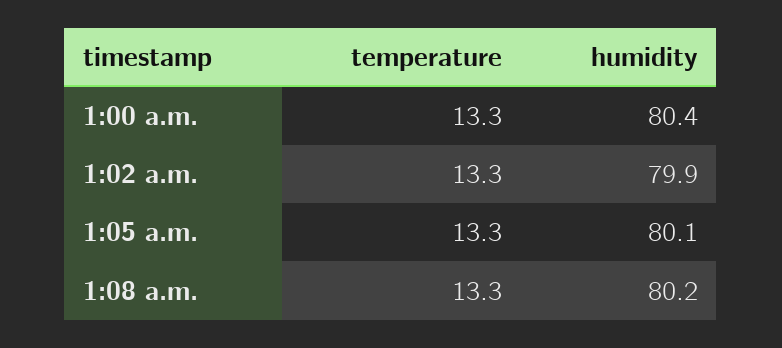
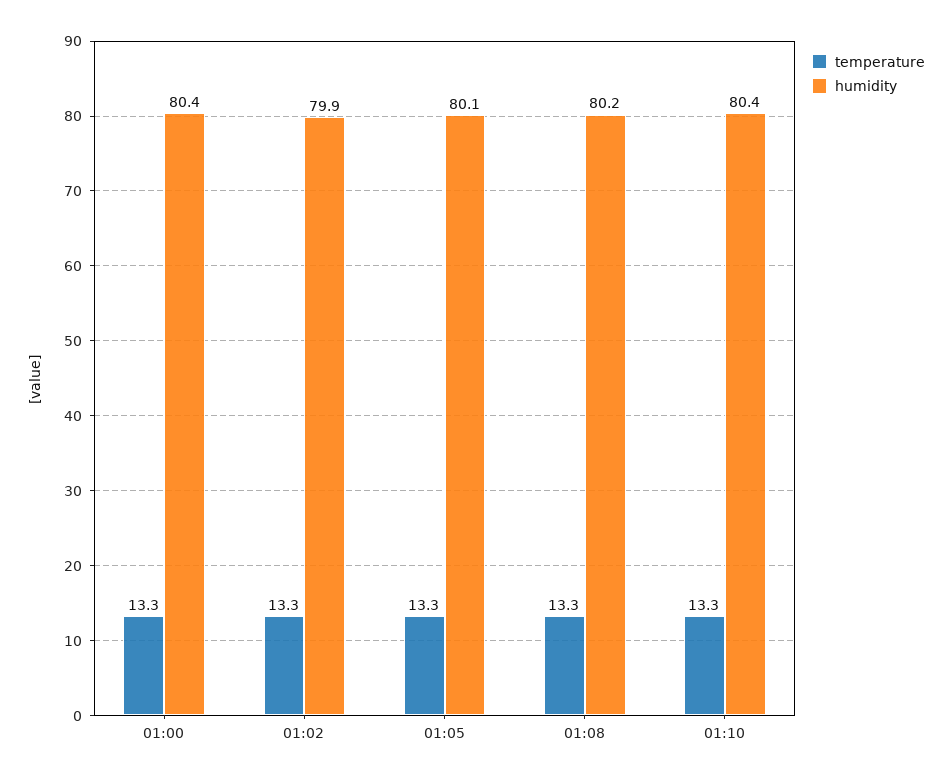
temperature, 01:10: none -> 13.3
humidity, 01:10: none -> 80.4

